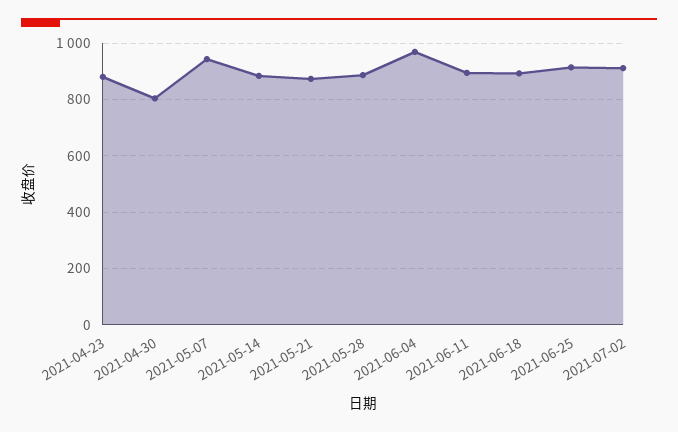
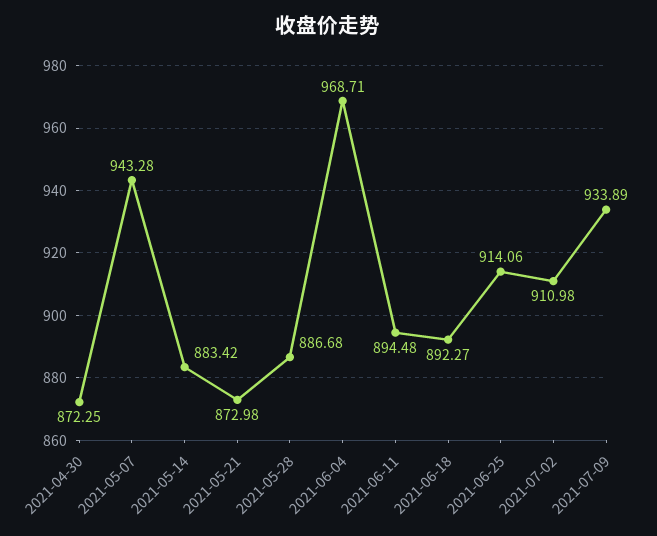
2021-04-23: 875 -> none
2021-04-30: 800 -> 872.25
2021-07-09: none -> 933.89

